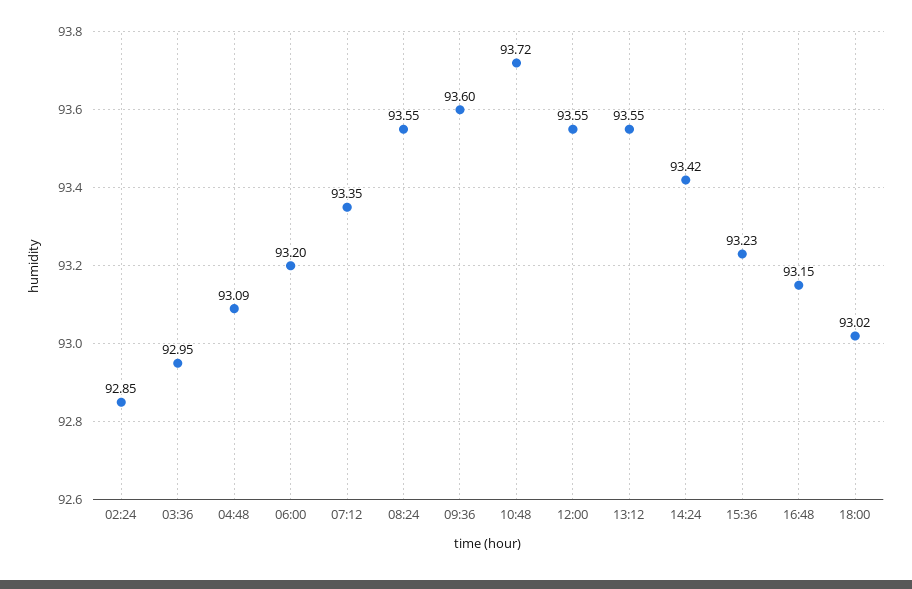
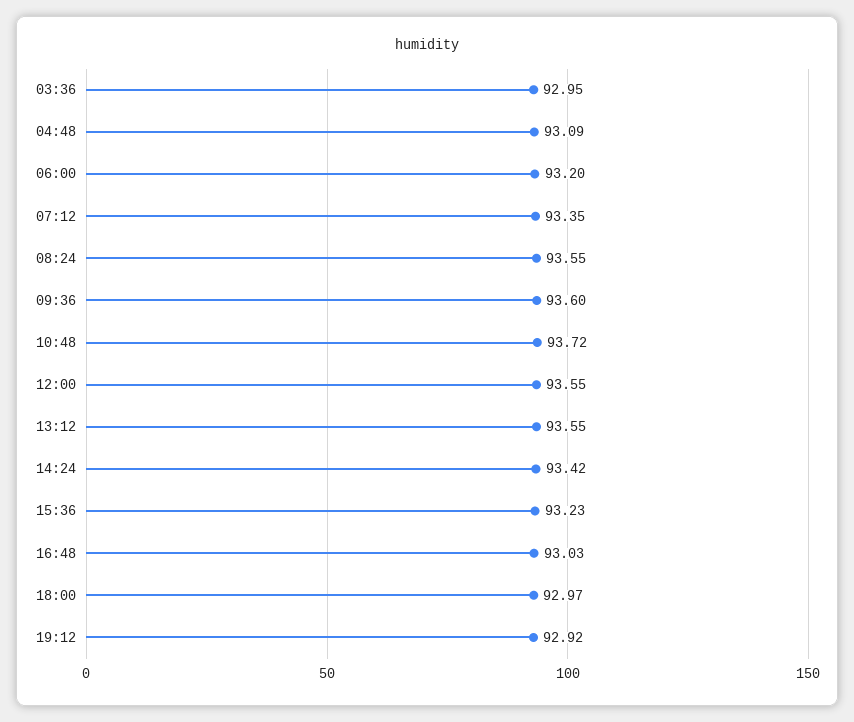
02:24: 92.85 -> none
16:48: 93.15 -> 93.03
18:00: 93.02 -> 92.97
19:12: none -> 92.92

